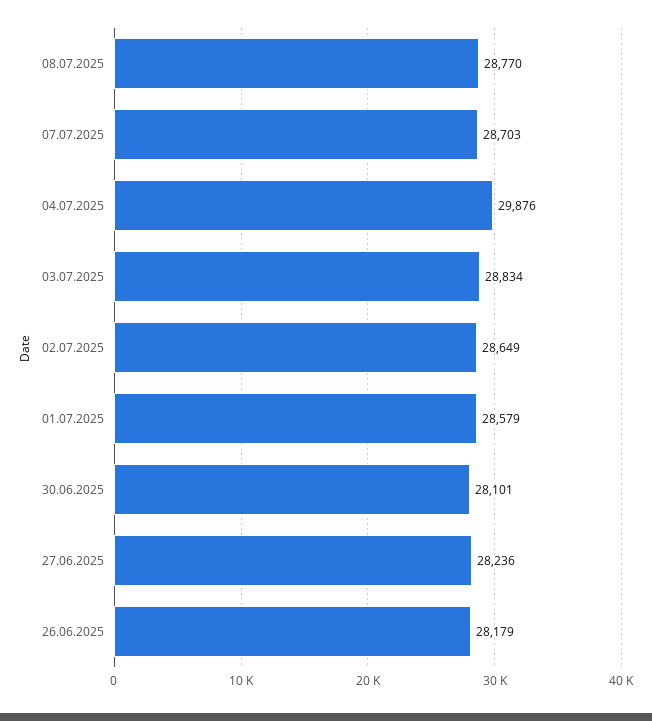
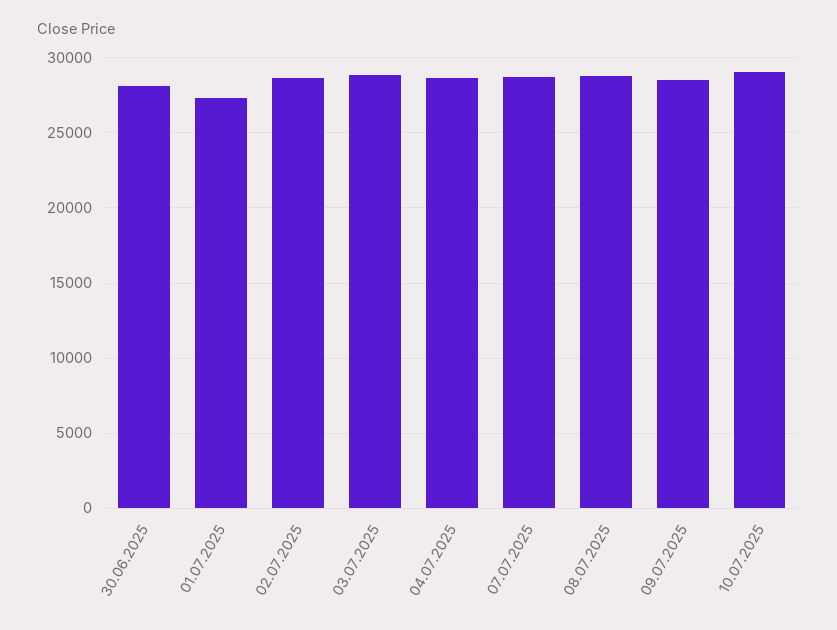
04.07.2025: 29876 -> 28500
01.07.2025: 28579 -> 27500
27.06.2025: 28236 -> none
26.06.2025: 28179 -> none
09.07.2025: none -> 28500
10.07.2025: none -> 29000

